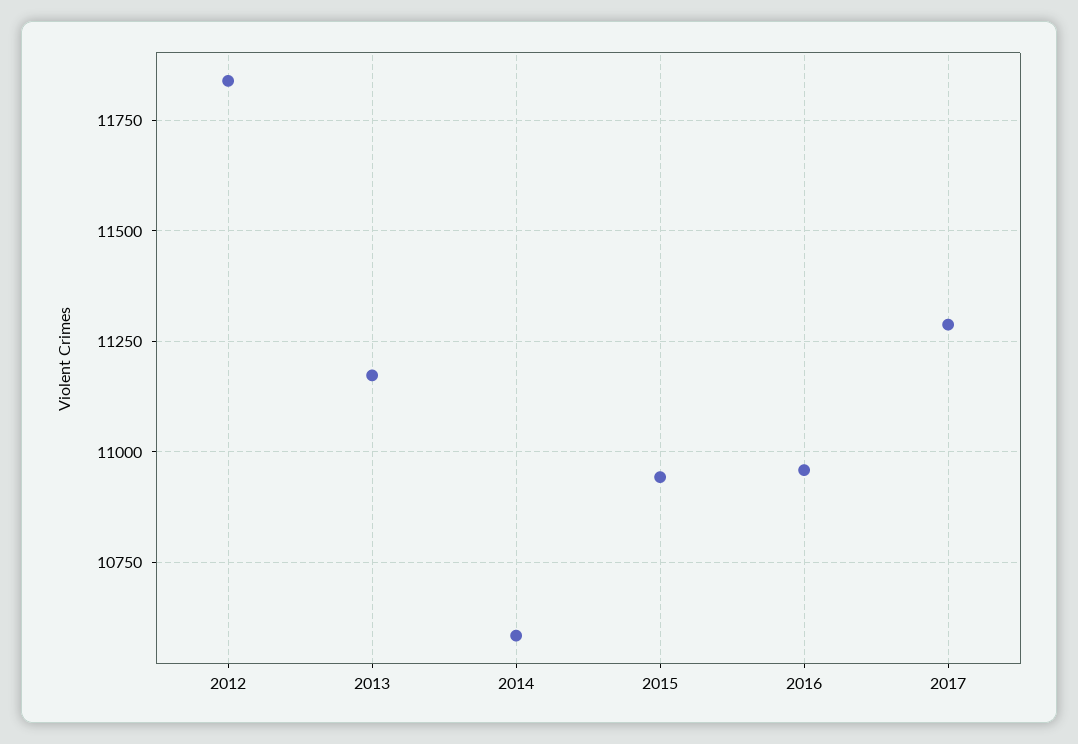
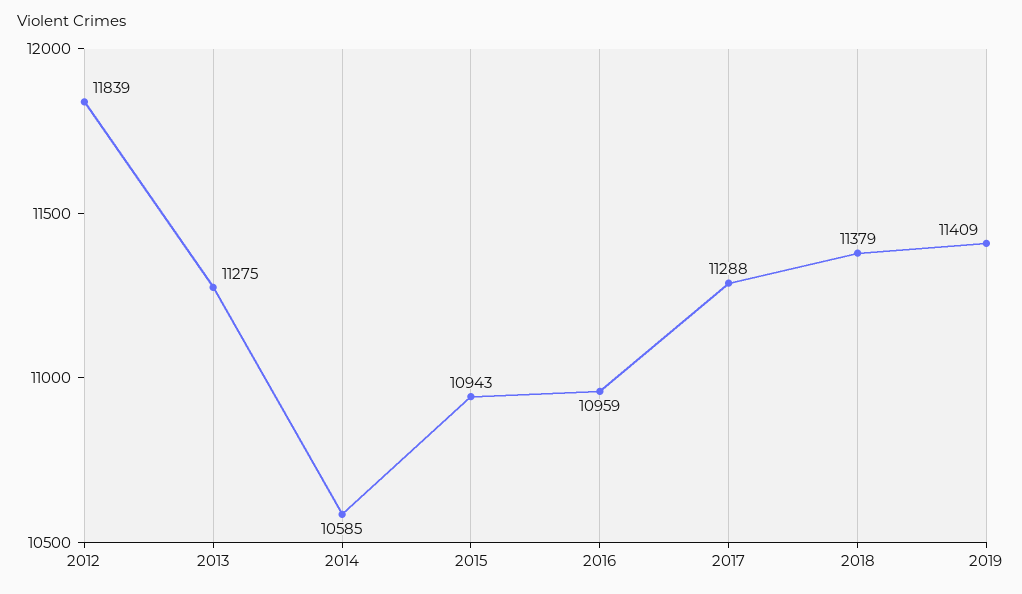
2013: 11175 -> 11275
2018: none -> 11379
2019: none -> 11409

